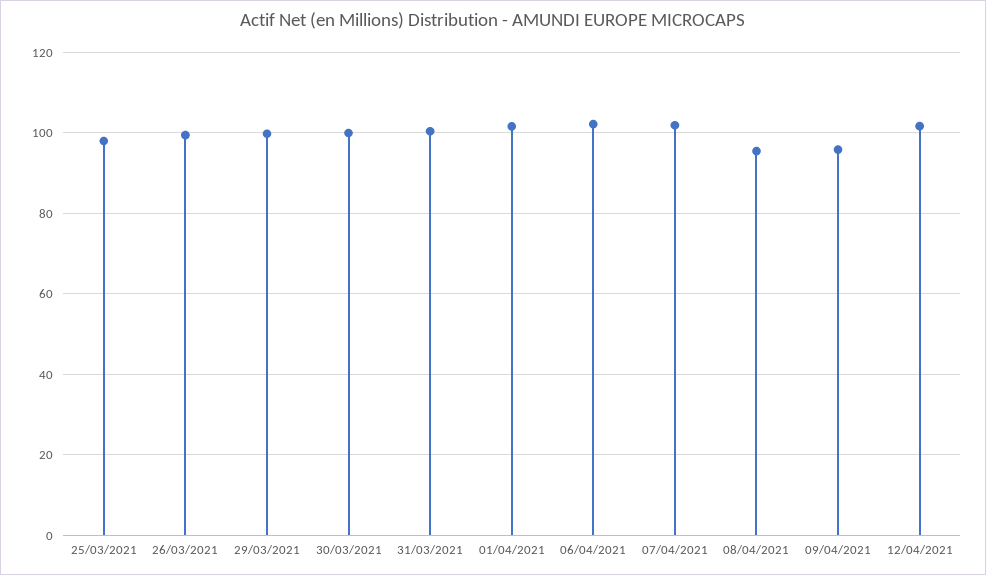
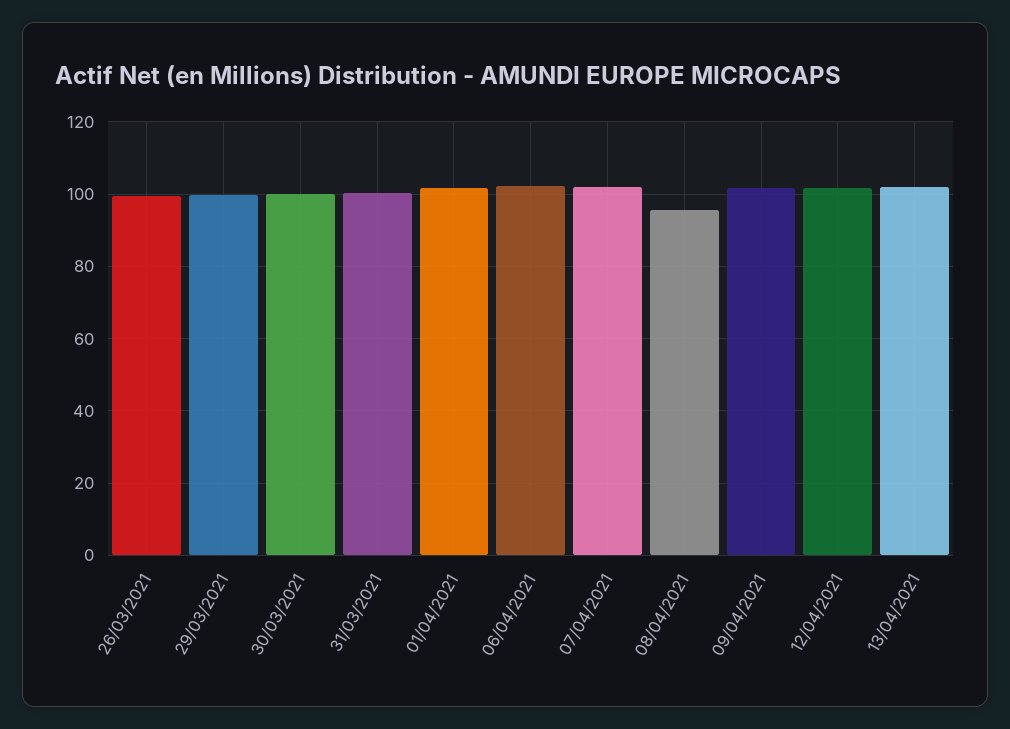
25/03/2021: 98 -> none
09/04/2021: 96 -> 102
13/04/2021: none -> 102

